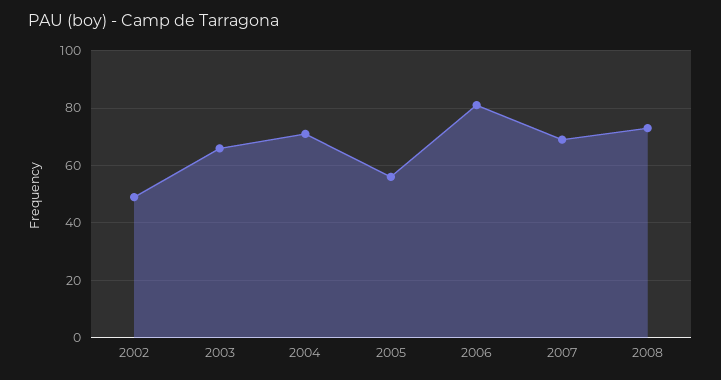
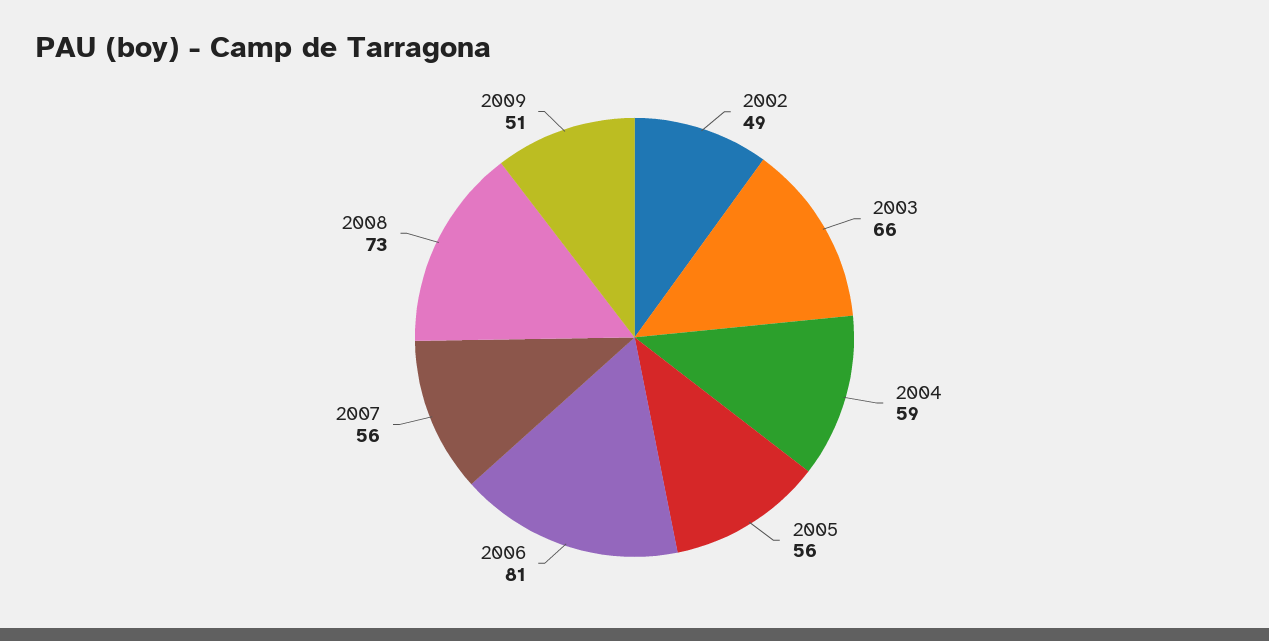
2004: 70 -> 59
2007: 70 -> 56
2009: none -> 51

